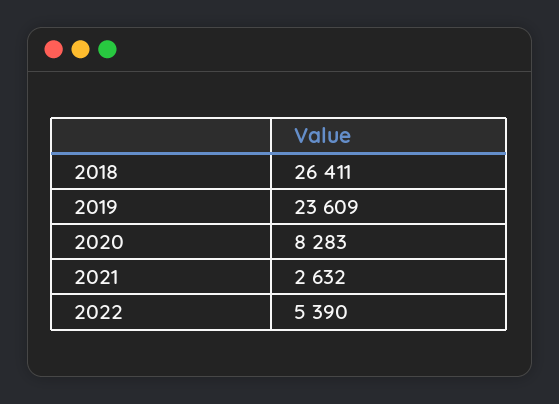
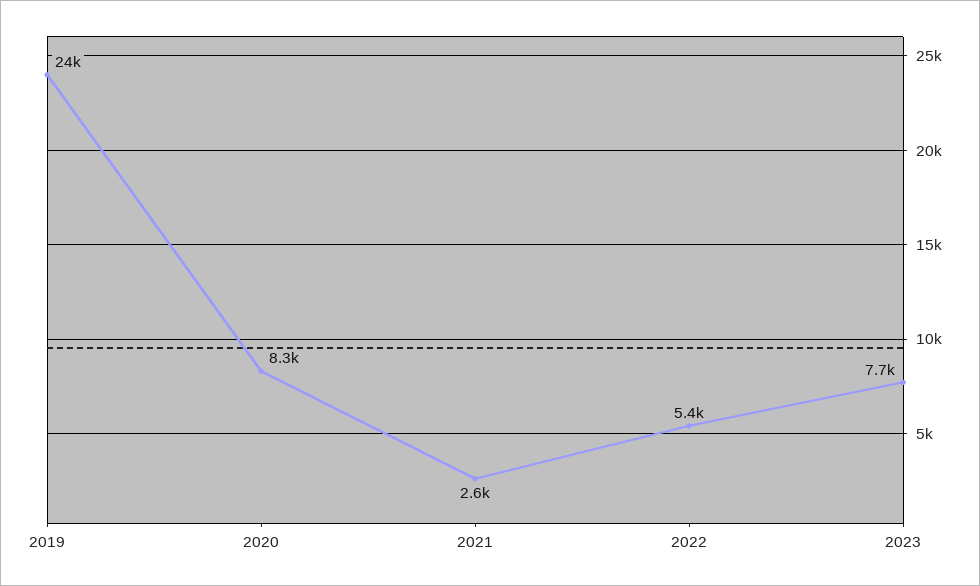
2018: 26411 -> none
2023: none -> 7700

